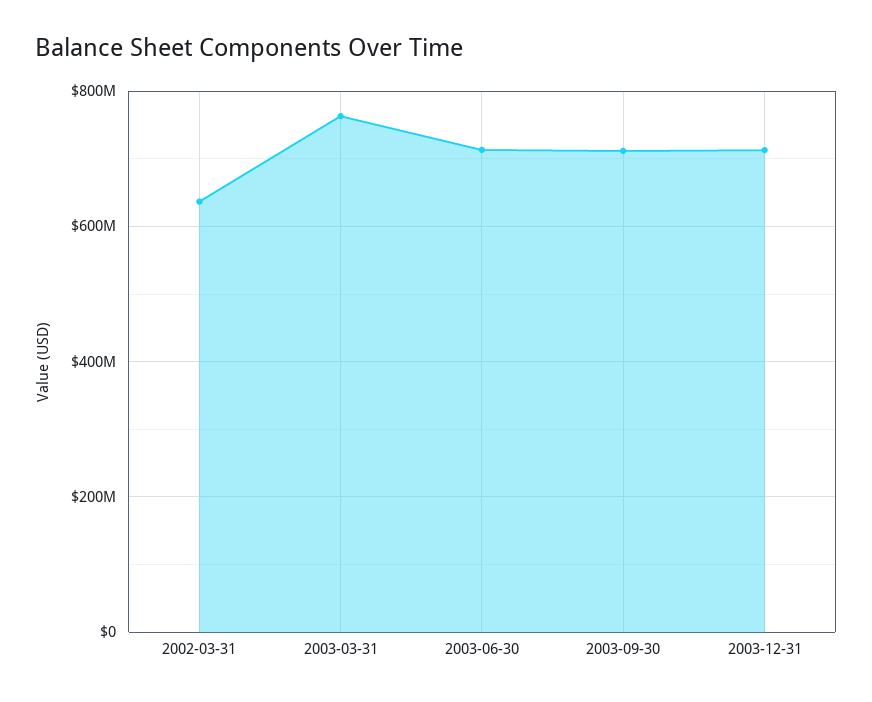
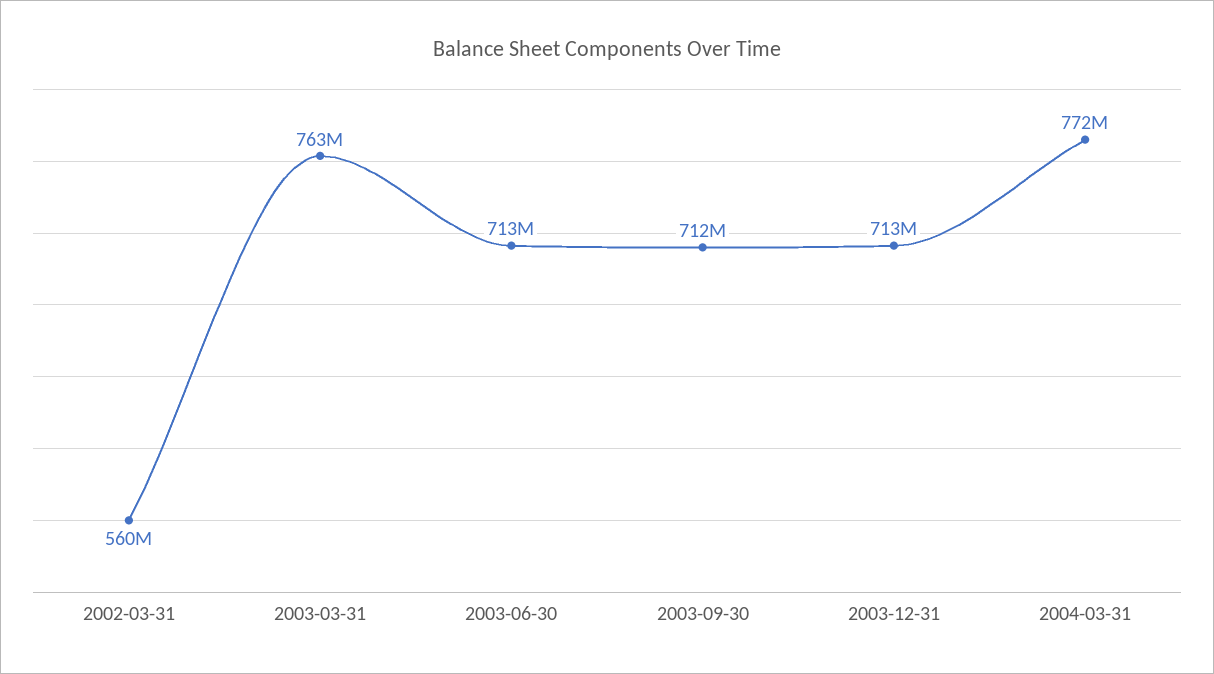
2002-03-31: 640000000 -> 560000000
2004-03-31: none -> 772000000

